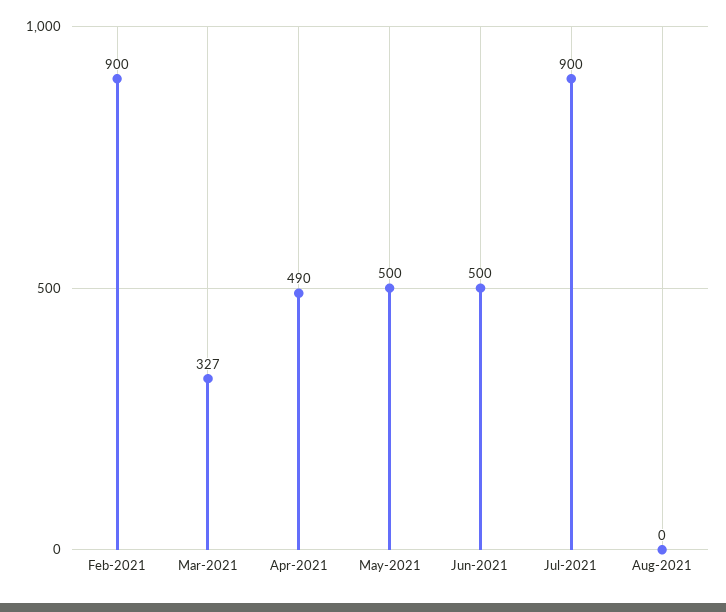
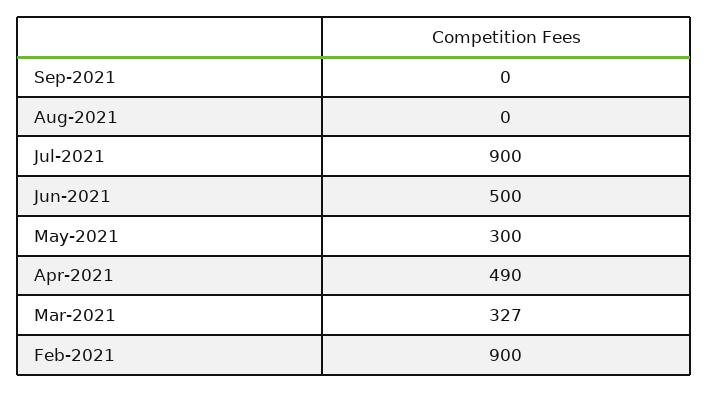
May-2021: 500 -> 300
Sep-2021: none -> 0

